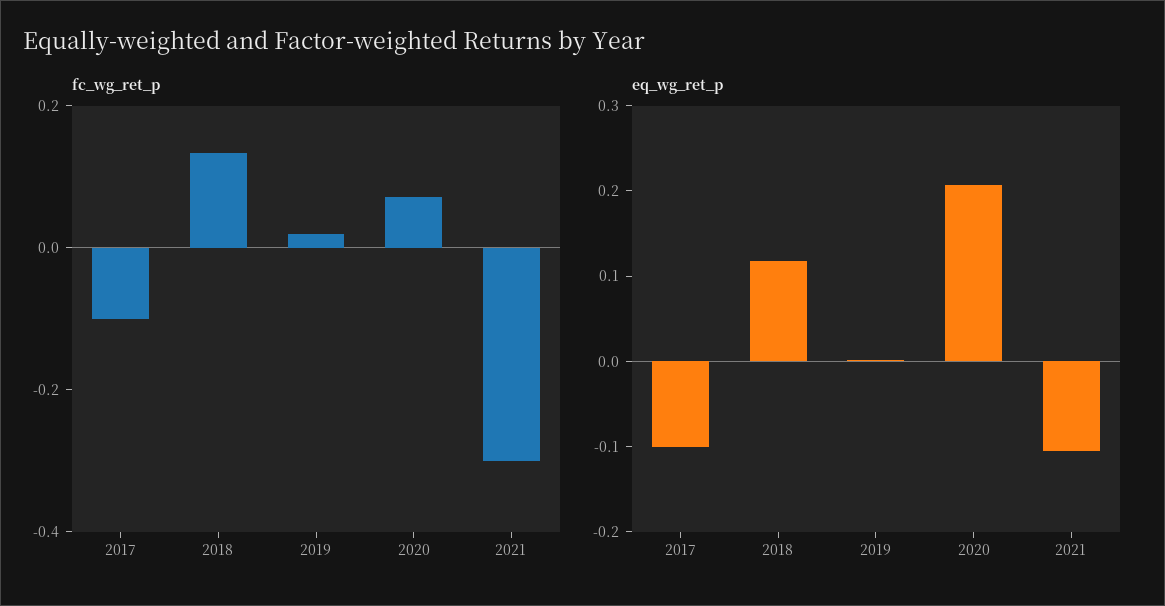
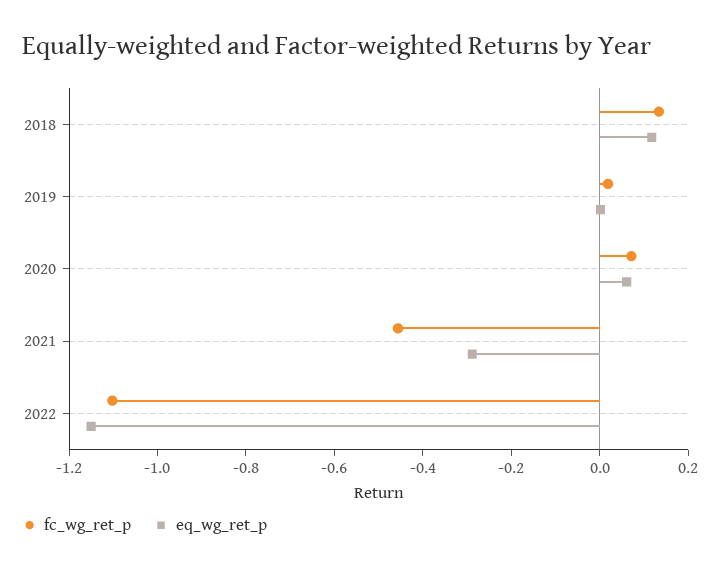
fc_wg_ret_p, 2017: -0.1 -> none
fc_wg_ret_p, 2021: -0.3 -> -0.45
eq_wg_ret_p, 2017: -0.1 -> none
eq_wg_ret_p, 2020: 0.2 -> 0.05
eq_wg_ret_p, 2021: -0.1 -> -0.3
fc_wg_ret_p, 2022: none -> -1.1
eq_wg_ret_p, 2022: none -> -1.15

